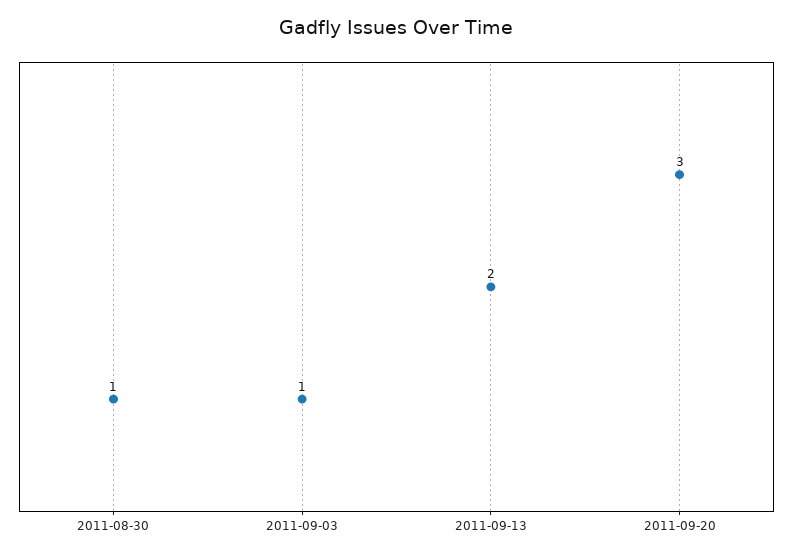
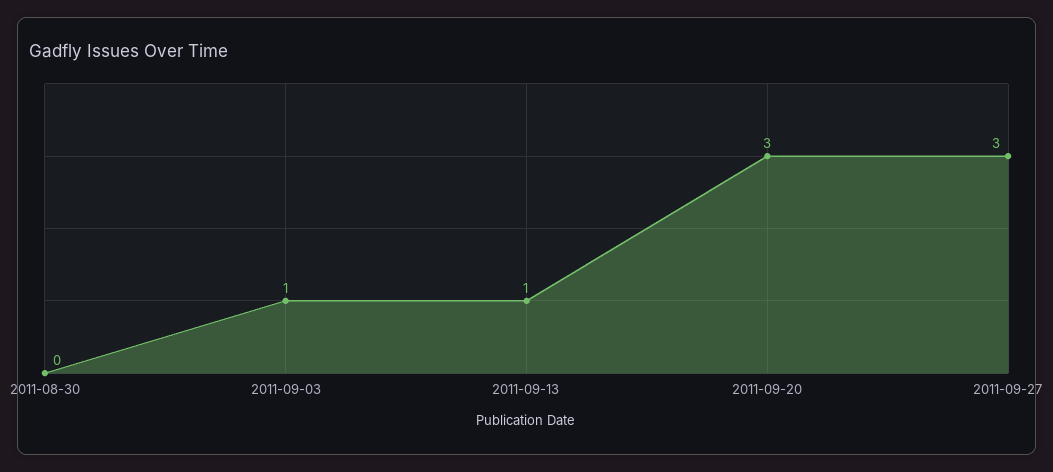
2011-08-30: 1 -> 0
2011-09-13: 2 -> 1
2011-09-27: none -> 3

